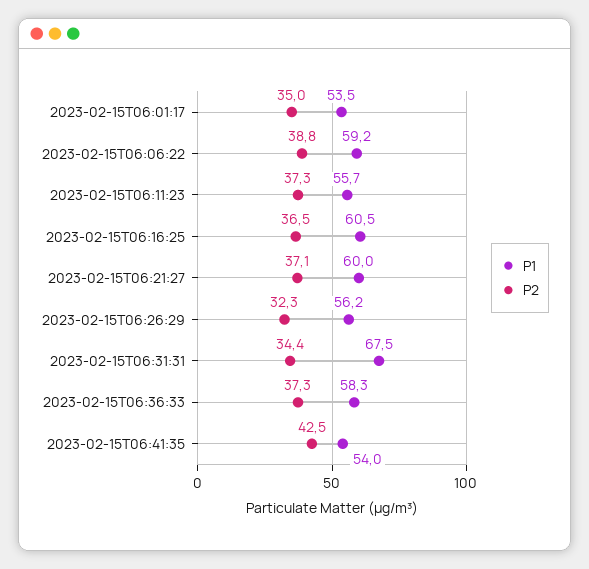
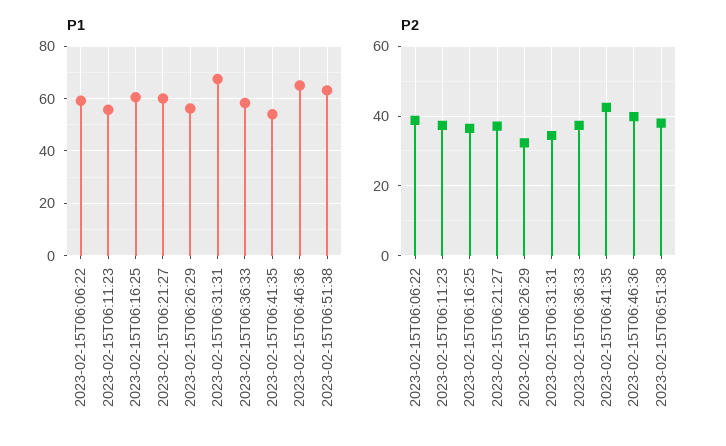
P1, 2023-02-15T06:01:17: 53.5 -> none
P2, 2023-02-15T06:01:17: 35 -> none
P1, 2023-02-15T06:46:36: none -> 65
P1, 2023-02-15T06:51:38: none -> 62.5
P2, 2023-02-15T06:46:36: none -> 40
P2, 2023-02-15T06:51:38: none -> 38

